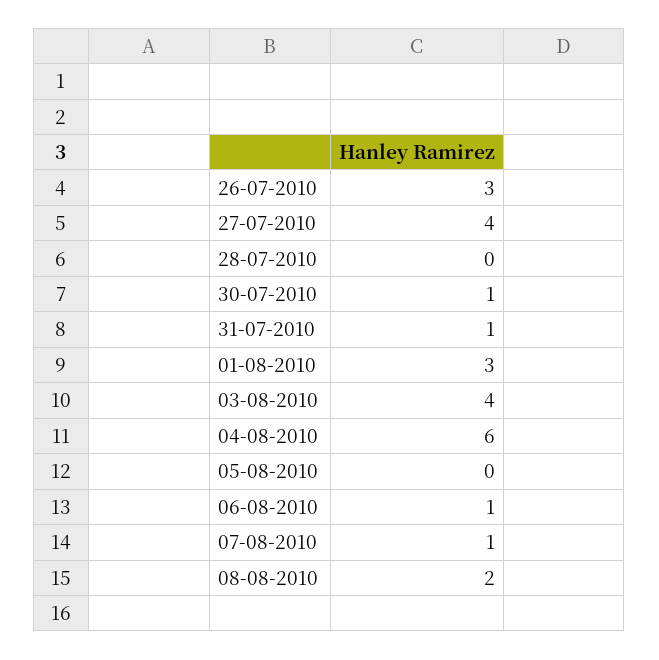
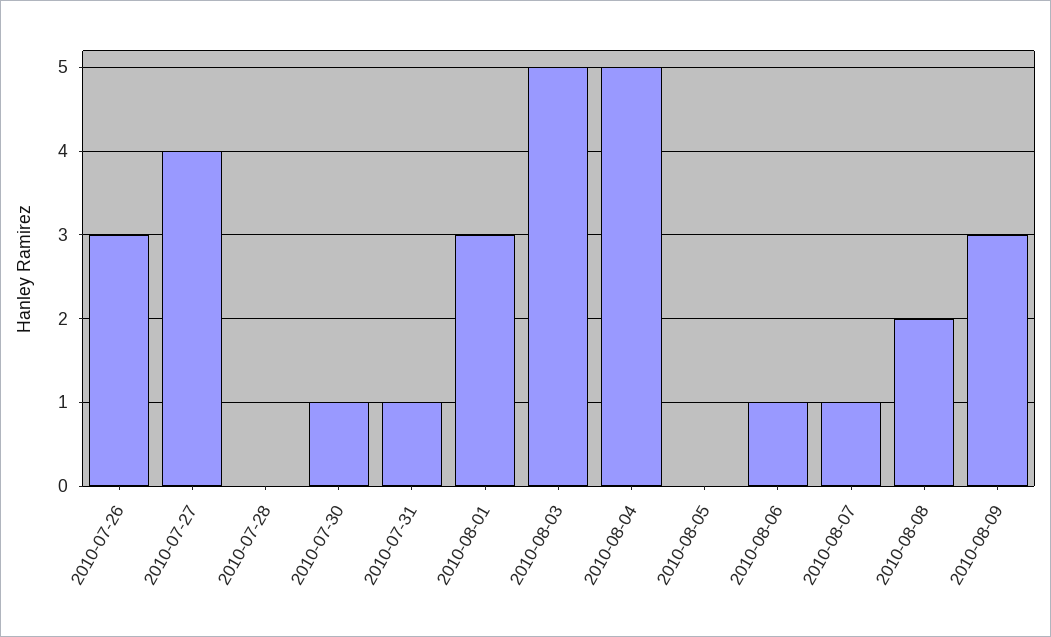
03-08-2010: 4 -> 5
04-08-2010: 6 -> 5
2010-08-09: none -> 3

